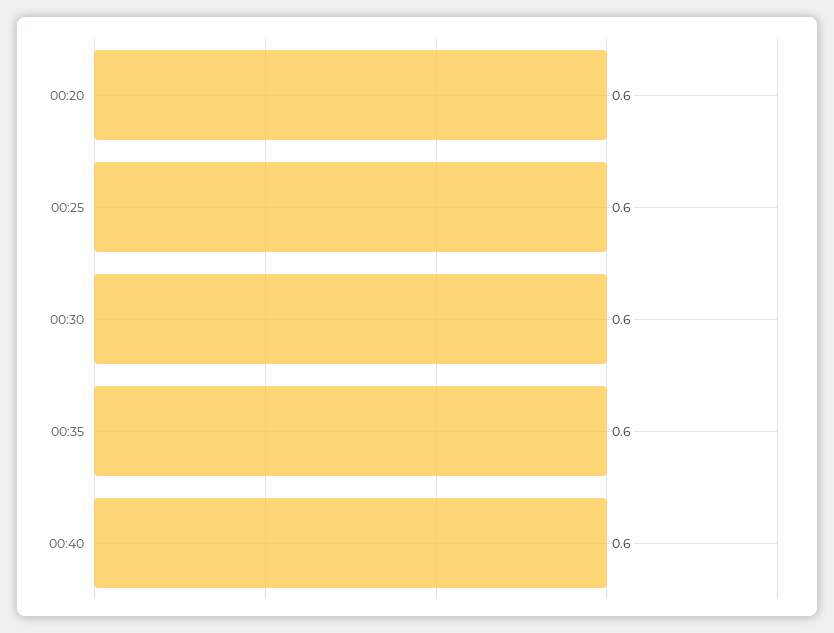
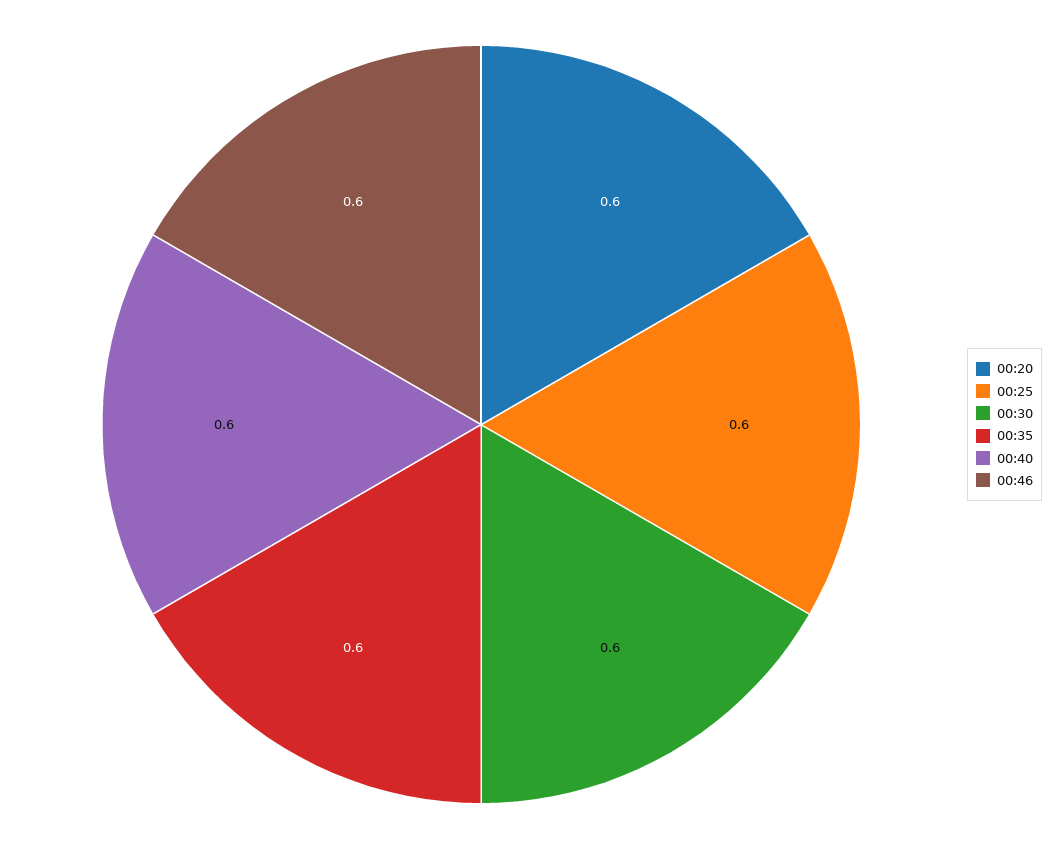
00:46: none -> 0.6

